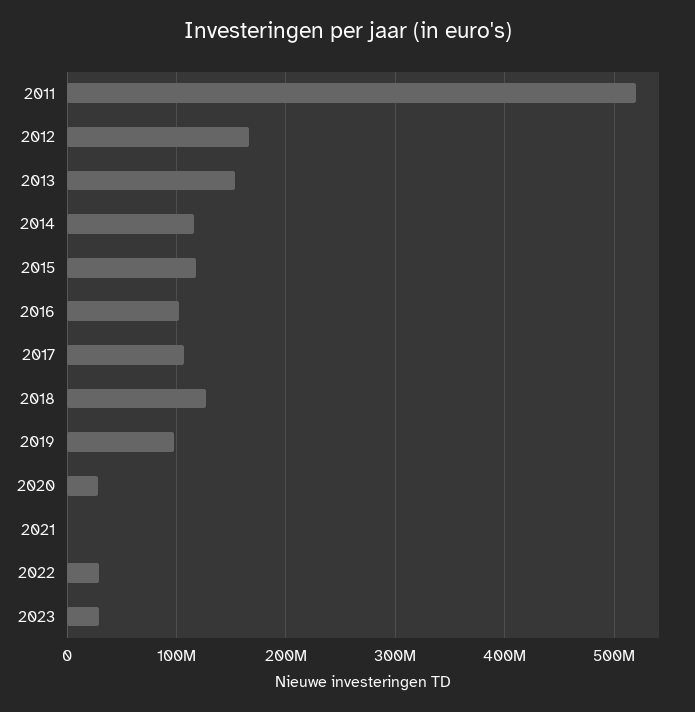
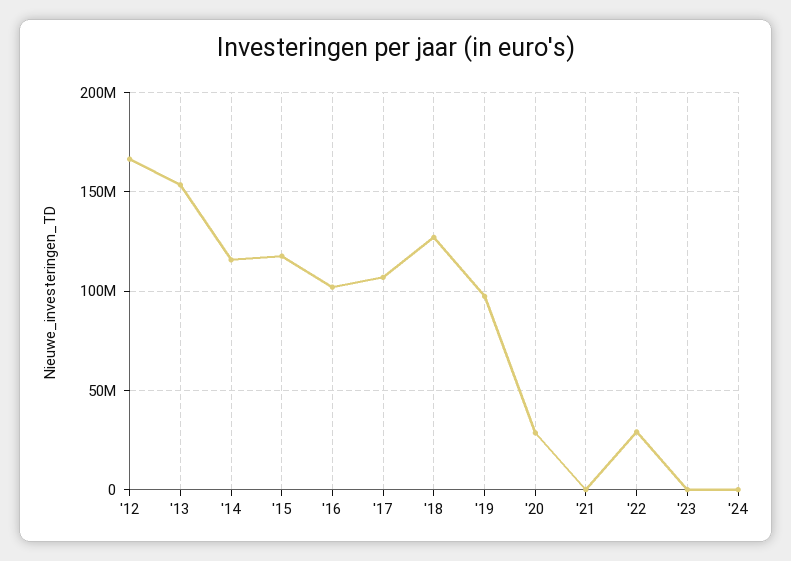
2011: 520000000 -> none
2023: 30000000 -> 0
'24: none -> 0

